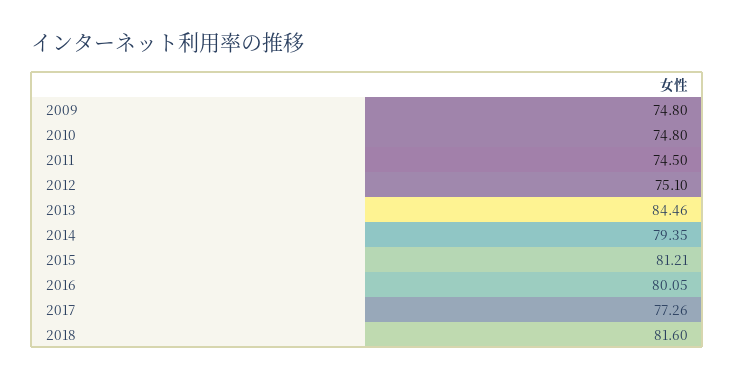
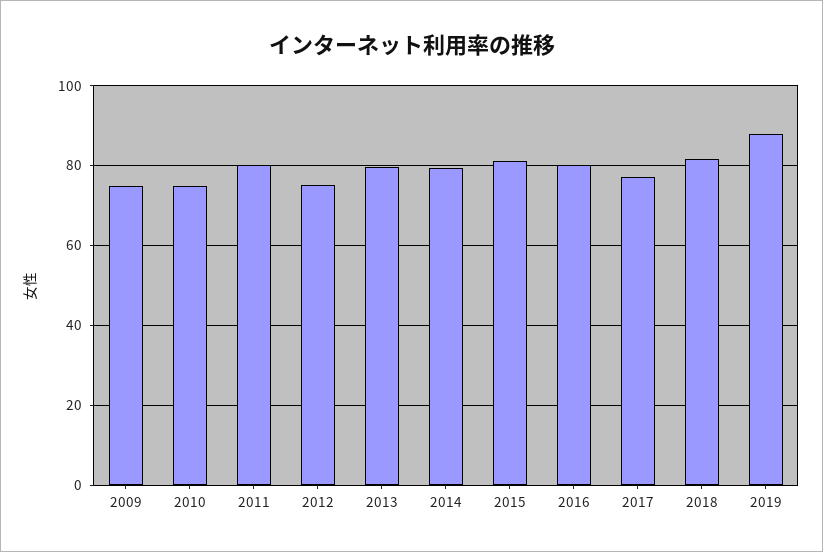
2011: 74.5 -> 80
2013: 84.46 -> 80
2019: none -> 88

